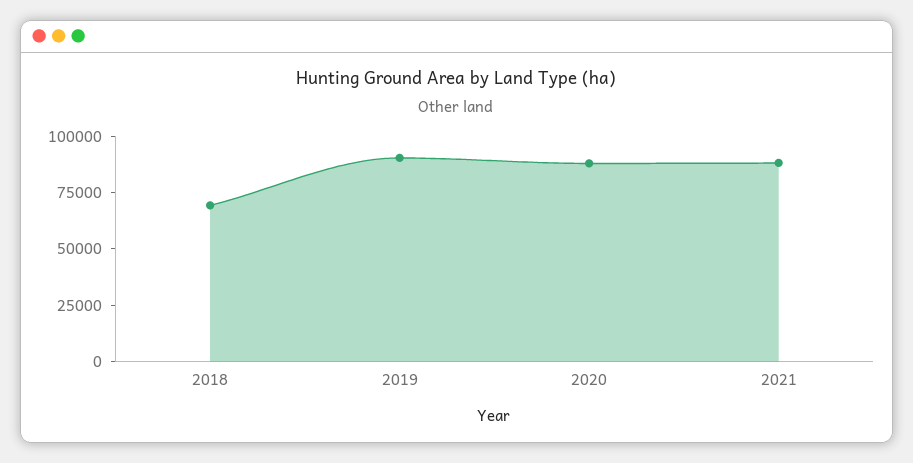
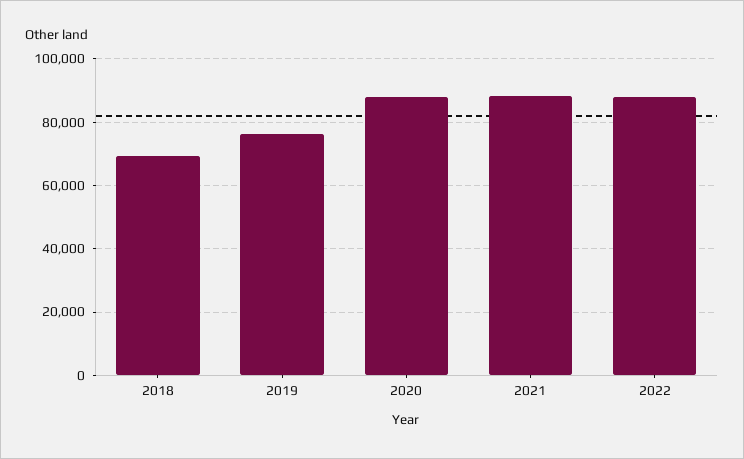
2019: 90000 -> 76000
2022: none -> 88000

